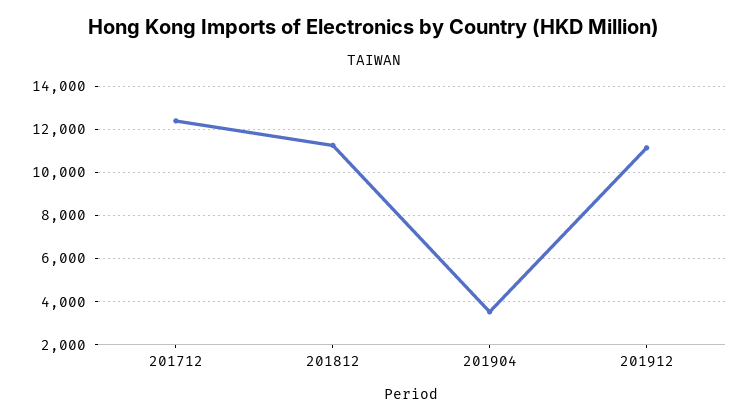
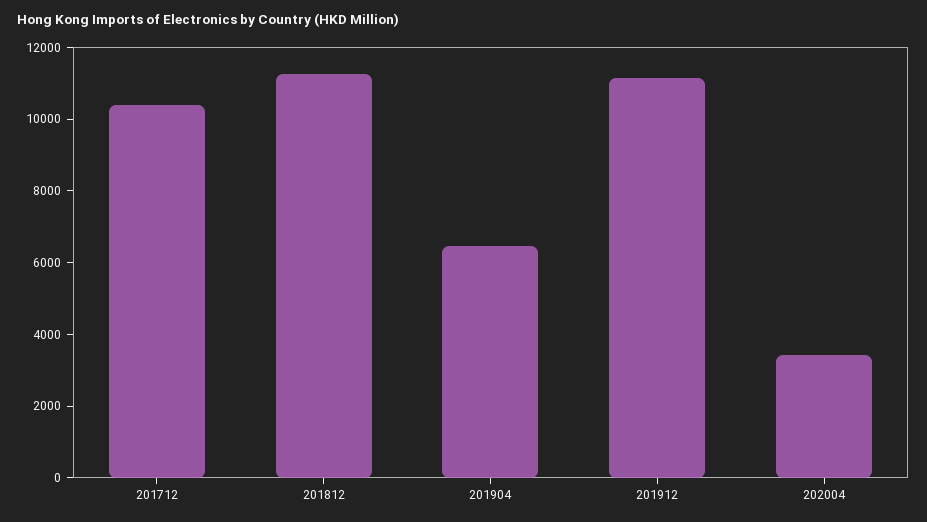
201712: 12500 -> 10500
201904: 3500 -> 6500
202004: none -> 3500

